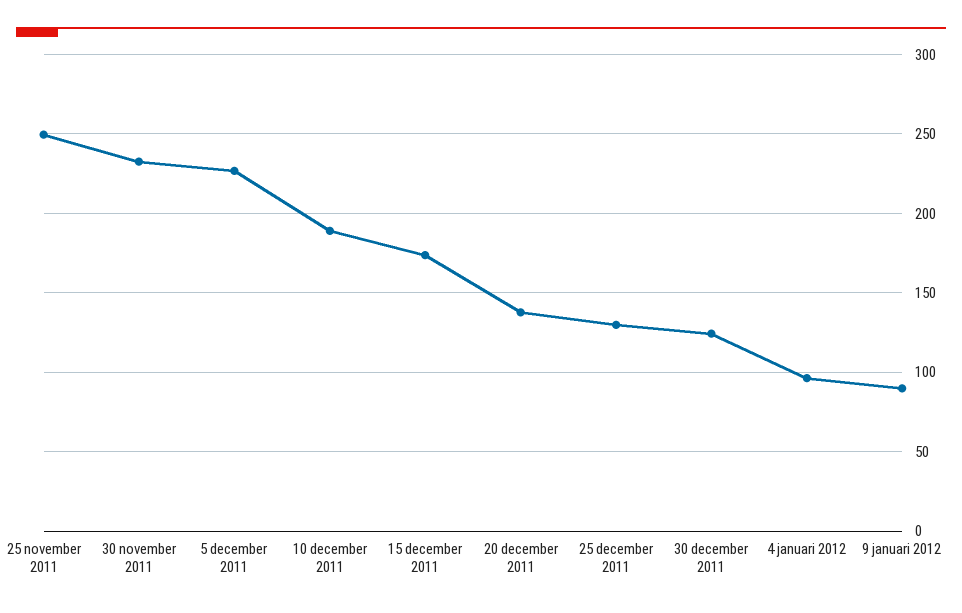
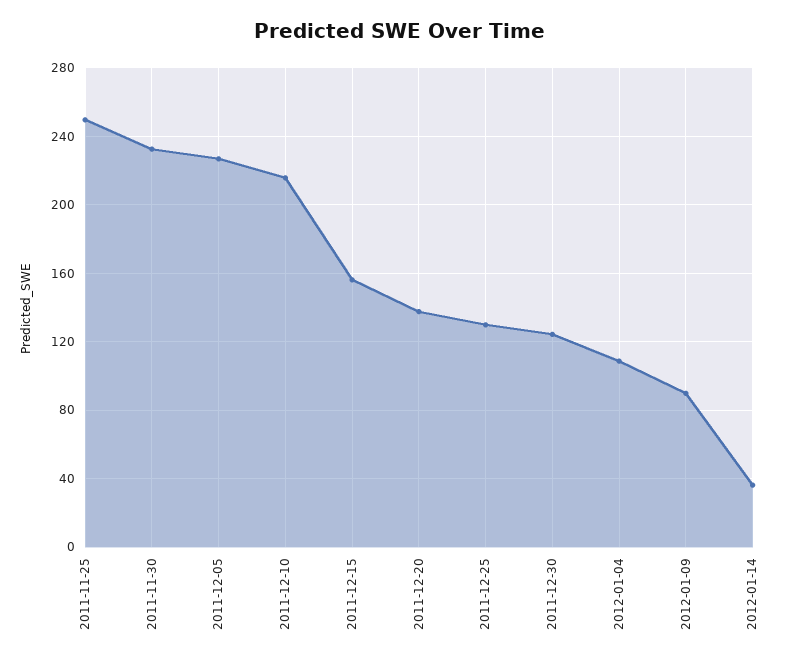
10 december 2011: 190 -> 215
15 december 2011: 175 -> 155
4 januari 2012: 95 -> 110
2012-01-14: none -> 35

